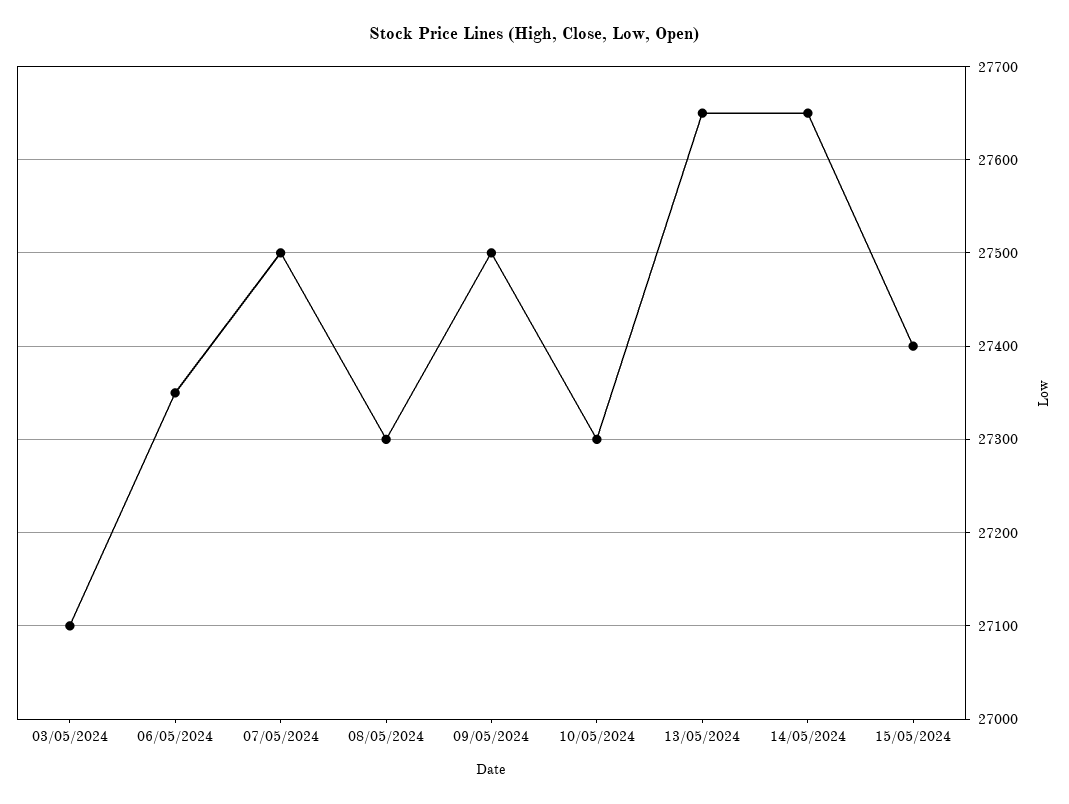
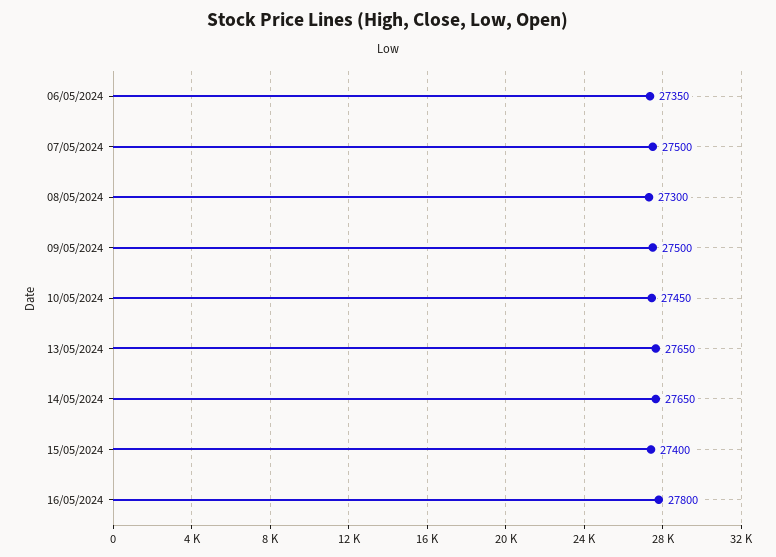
03/05/2024: 27100 -> none
10/05/2024: 27300 -> 27450
16/05/2024: none -> 27800

